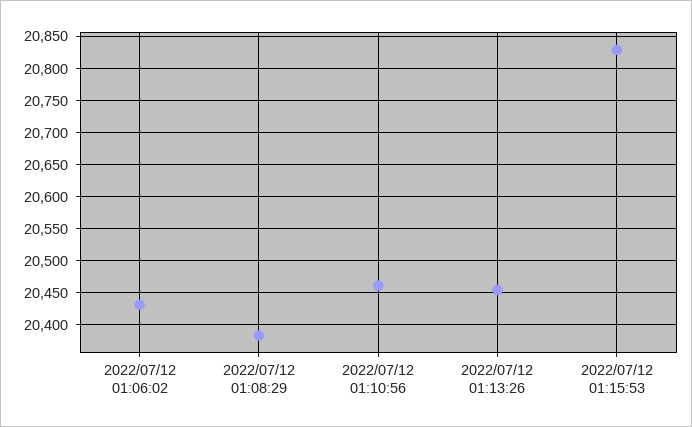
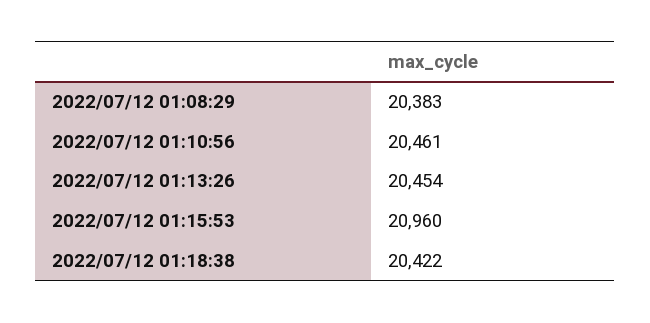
2022/07/12 01:06:02: 20430 -> none
2022/07/12 01:15:53: 20830 -> 20960
2022/07/12 01:18:38: none -> 20422

